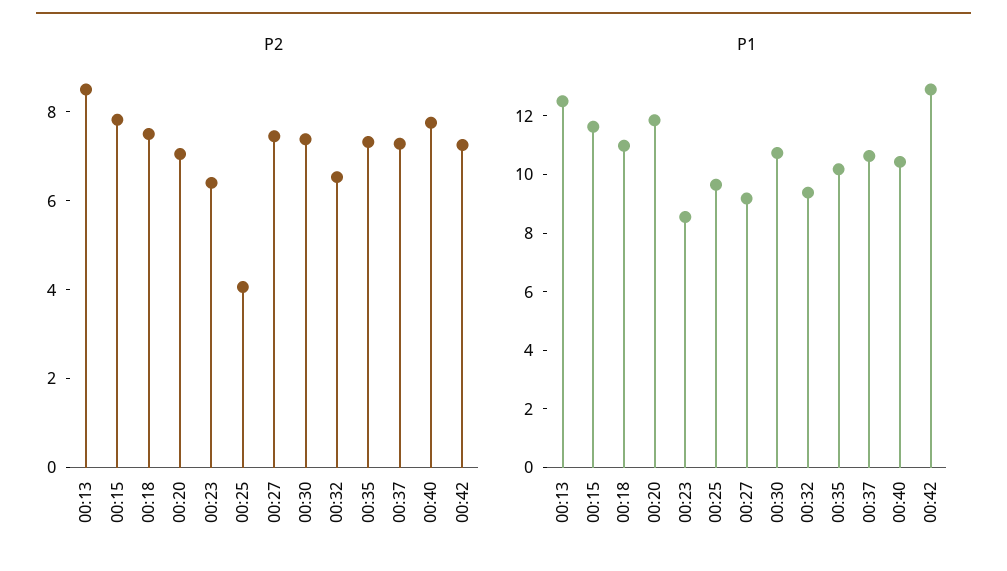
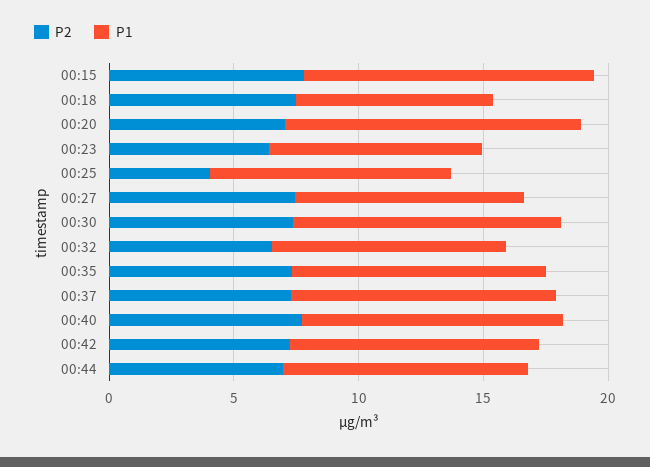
P2, 00:13: 8.5 -> none
P1, 00:13: 12.5 -> none
P1, 00:18: 11 -> 8
P1, 00:42: 13 -> 10
P2, 00:44: none -> 7
P1, 00:44: none -> 10

